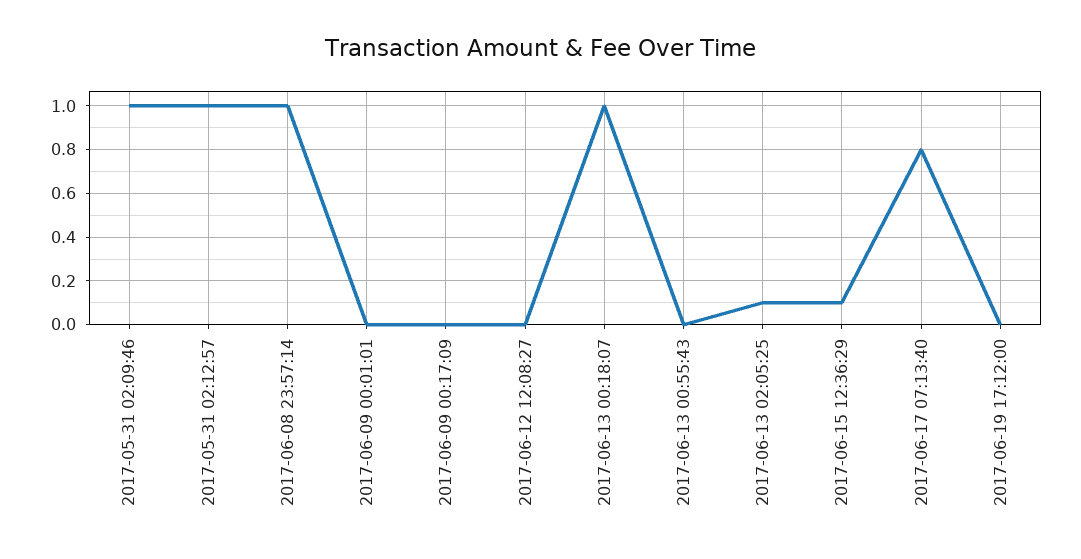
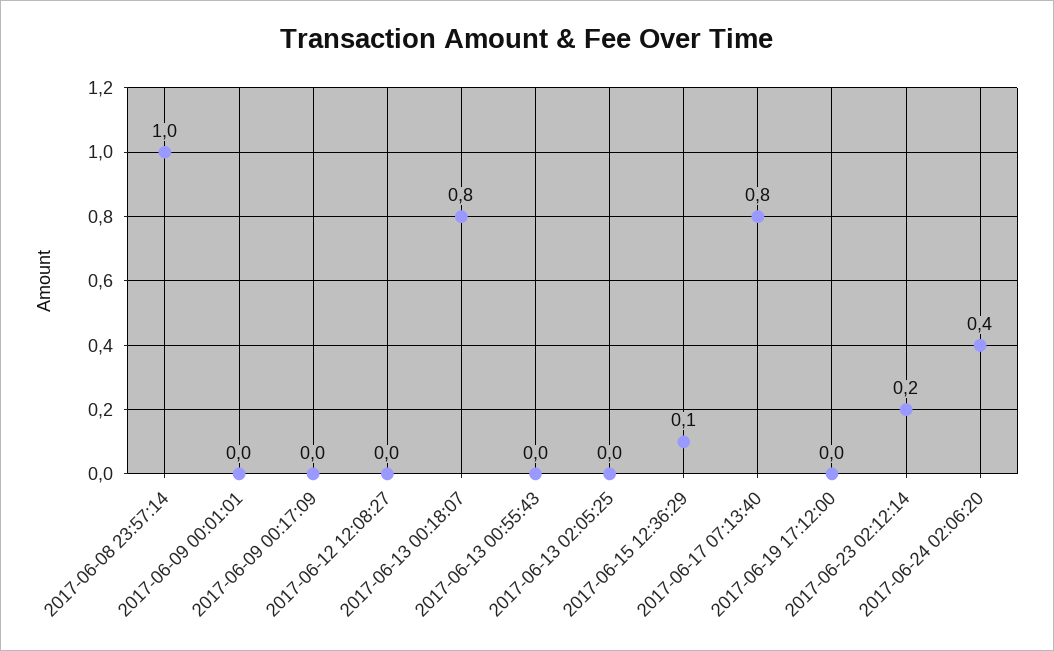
2017-05-31 02:09:46: 1 -> none
2017-05-31 02:12:57: 1 -> none
2017-06-13 00:18:07: 1 -> 0.8
2017-06-13 02:05:25: 0.1 -> 0
2017-06-23 02:12:14: none -> 0.2
2017-06-24 02:06:20: none -> 0.4

